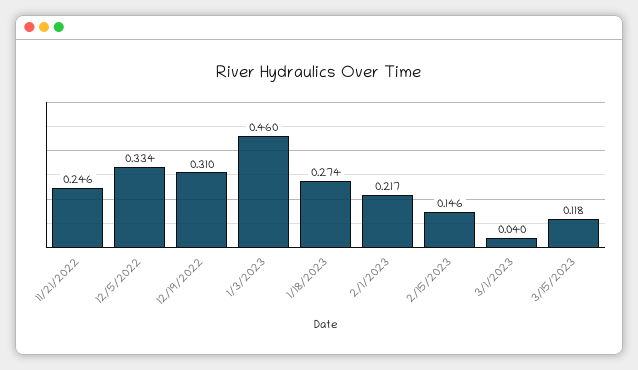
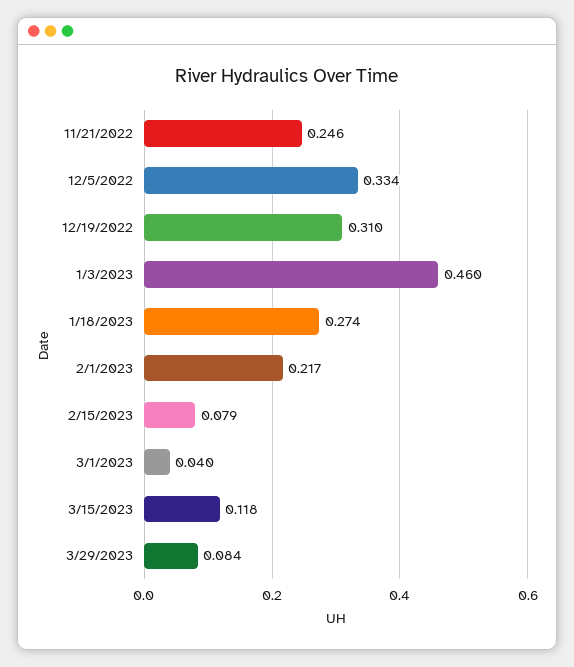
2/15/2023: 0.146 -> 0.079
3/29/2023: none -> 0.084

